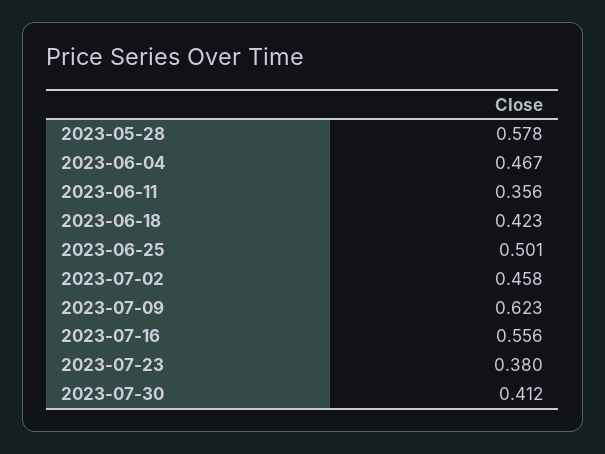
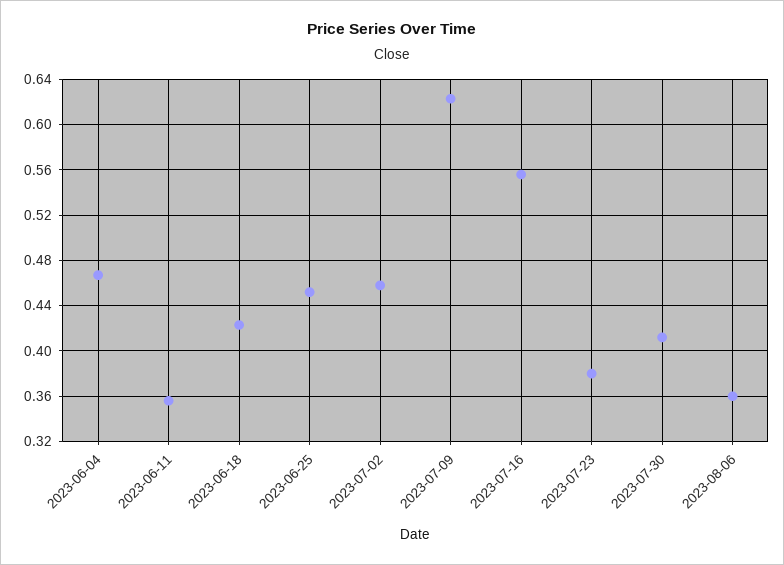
2023-05-28: 0.578 -> none
2023-06-25: 0.501 -> 0.45
2023-08-06: none -> 0.36

